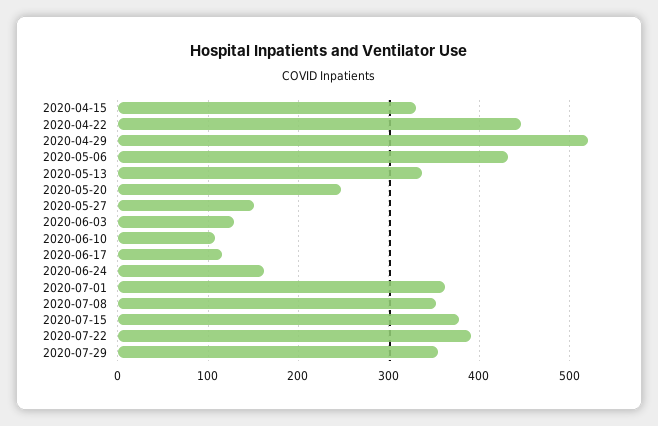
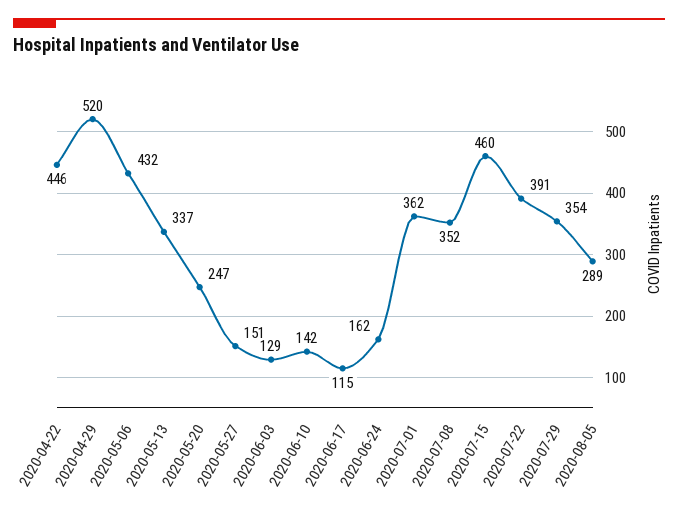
2020-04-15: 330 -> none
2020-06-10: 110 -> 142
2020-07-15: 380 -> 460
2020-08-05: none -> 289

